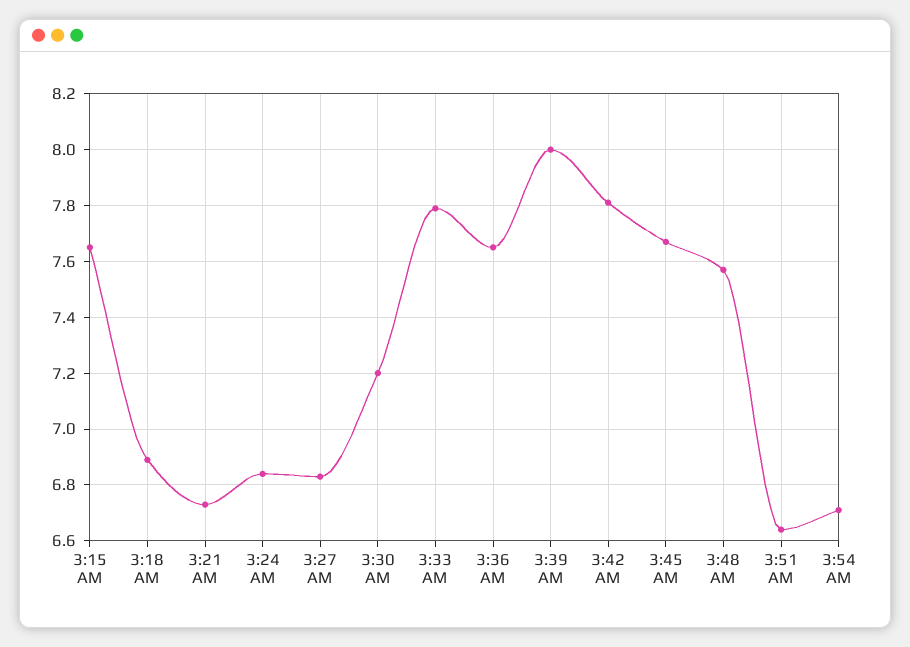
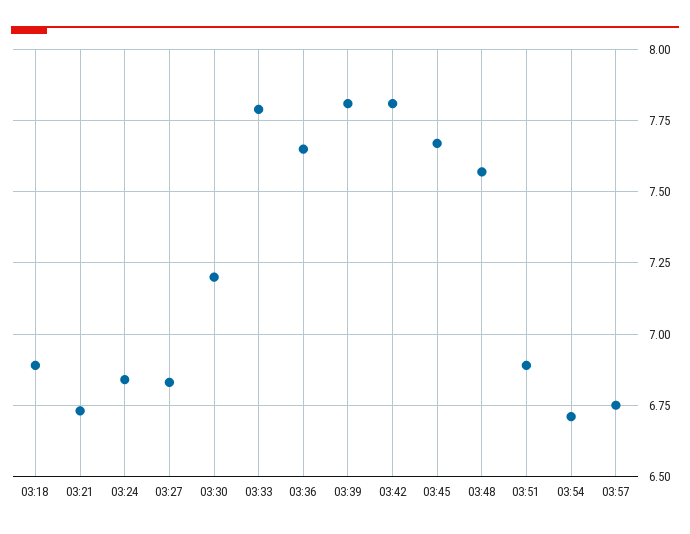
3:15 AM: 7.65 -> none
3:39 AM: 8 -> 7.8
3:51 AM: 6.65 -> 6.9
03:57: none -> 6.75

